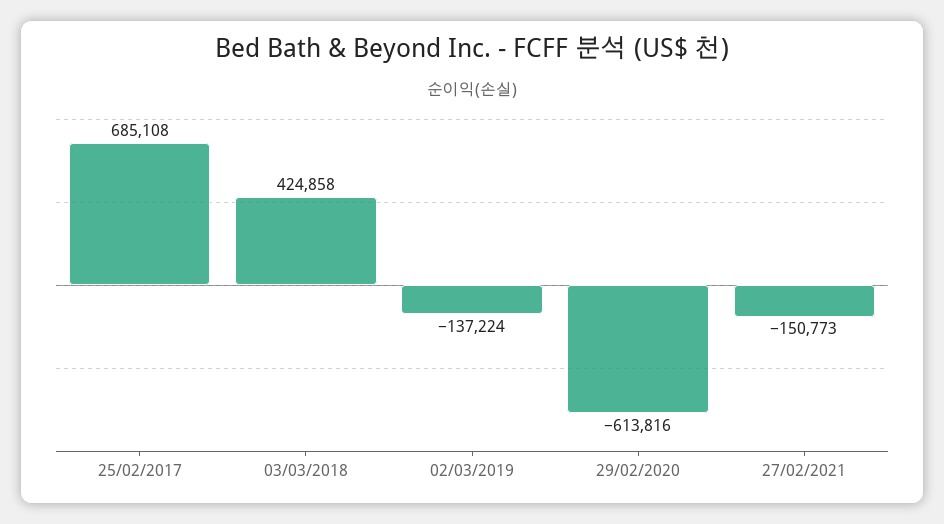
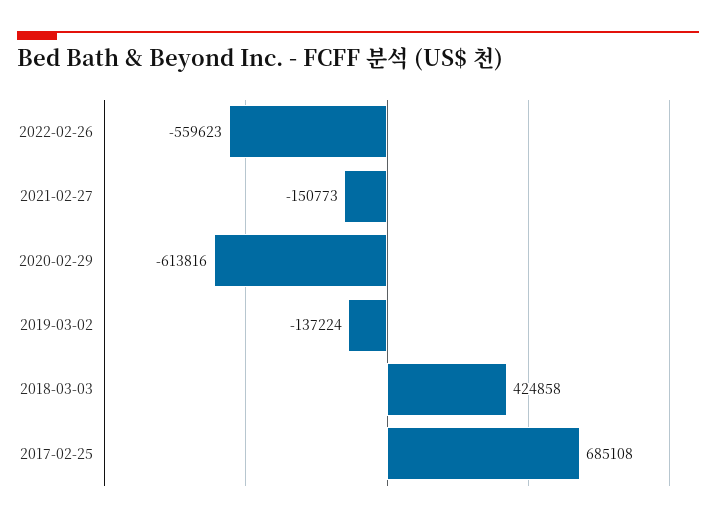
2022-02-26: none -> -559623

